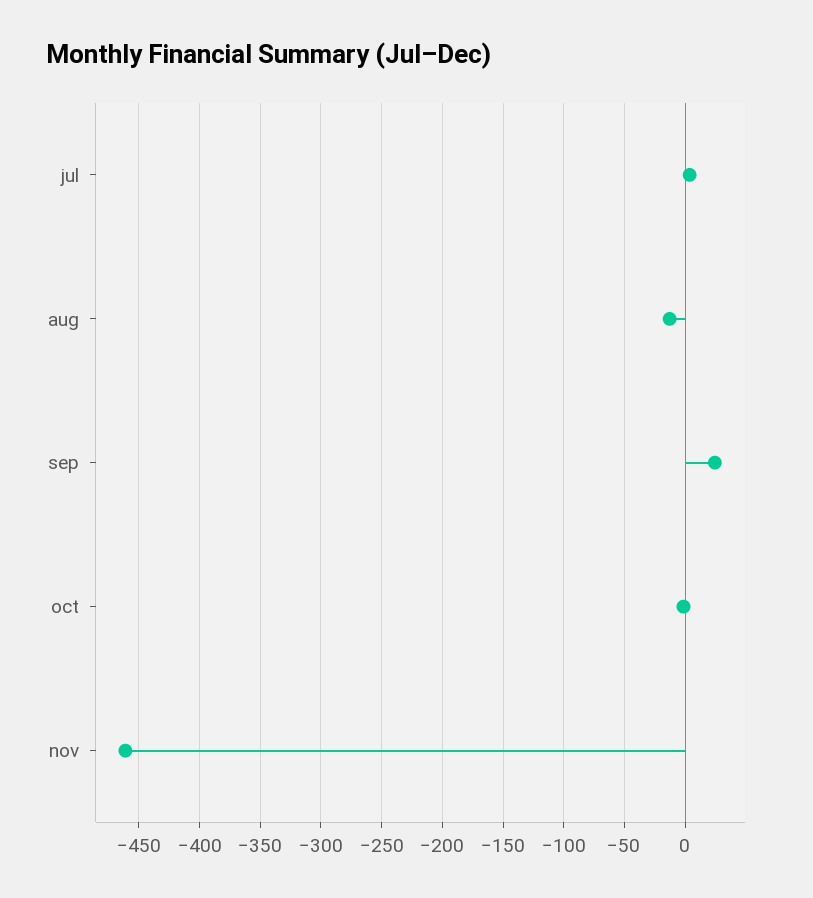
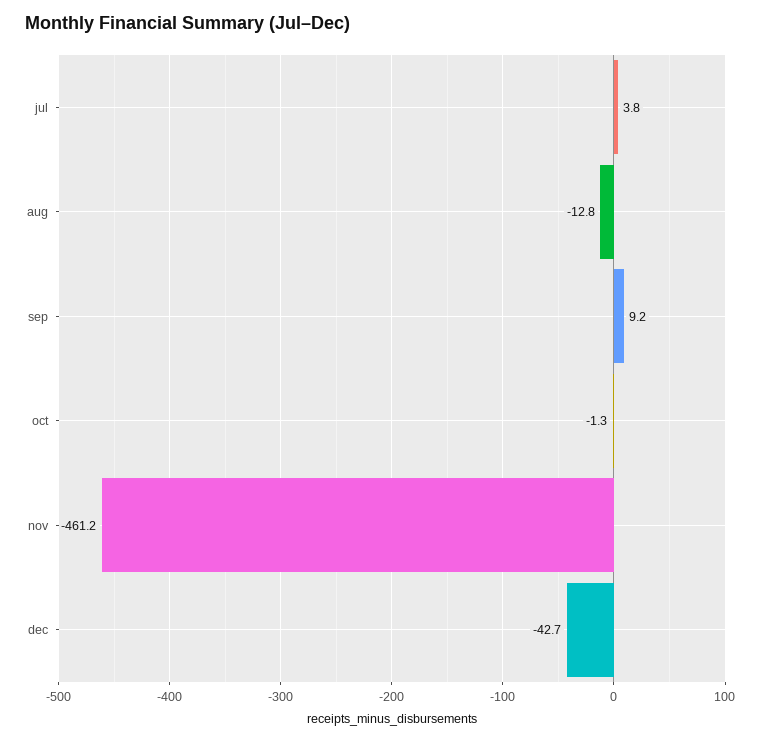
sep: 25 -> 9.2
dec: none -> -42.7

